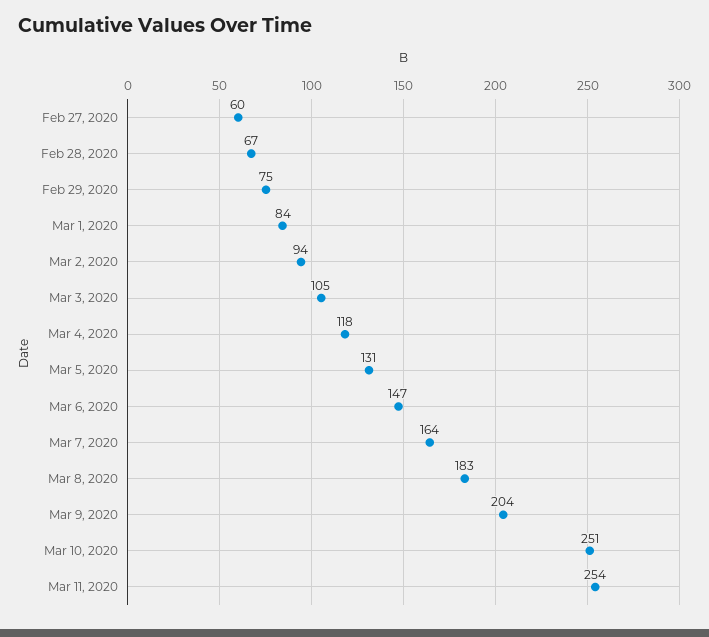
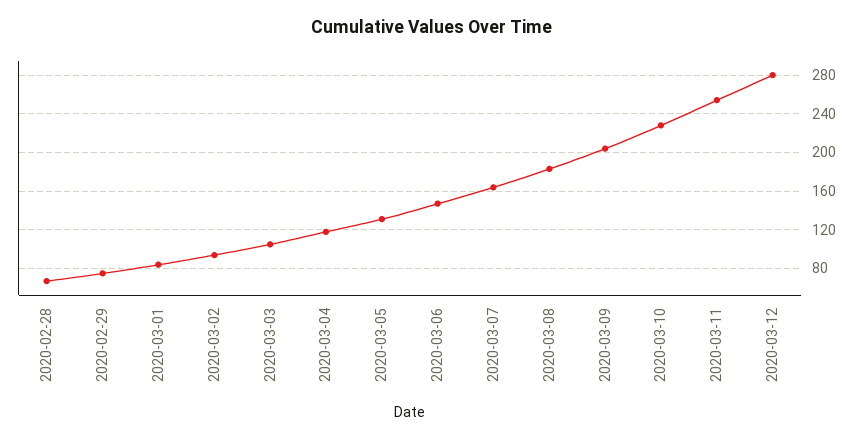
Feb 27, 2020: 60 -> none
Mar 10, 2020: 251 -> 230
2020-03-12: none -> 280

